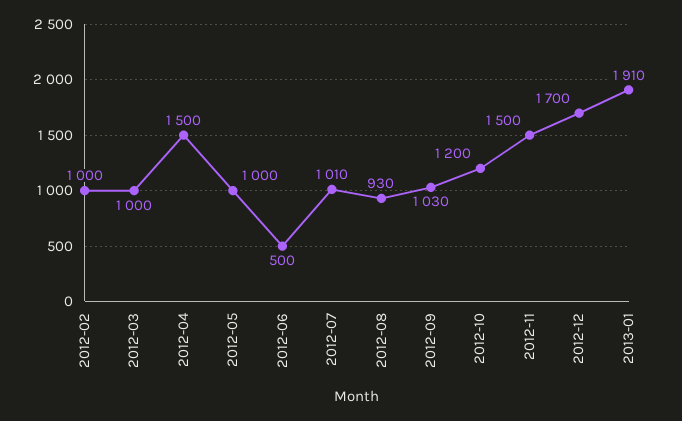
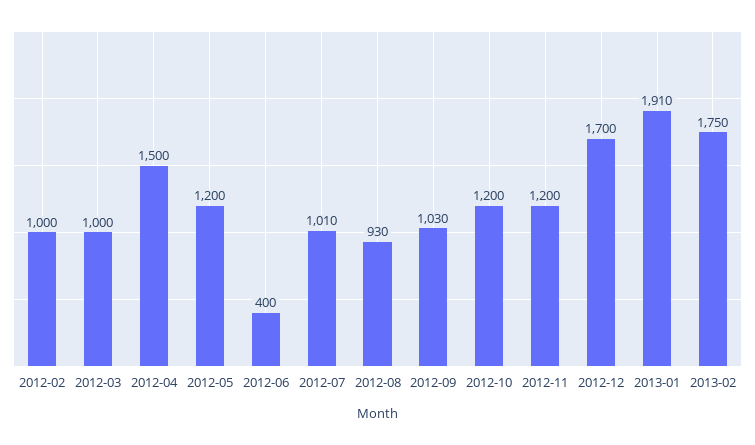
2012-05: 1000 -> 1200
2012-06: 500 -> 400
2012-11: 1500 -> 1200
2013-02: none -> 1750

